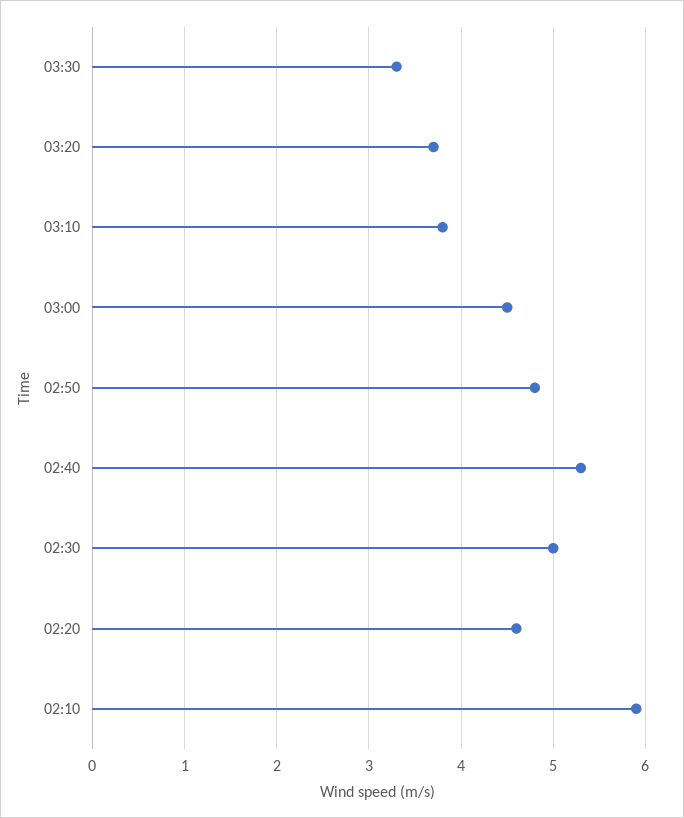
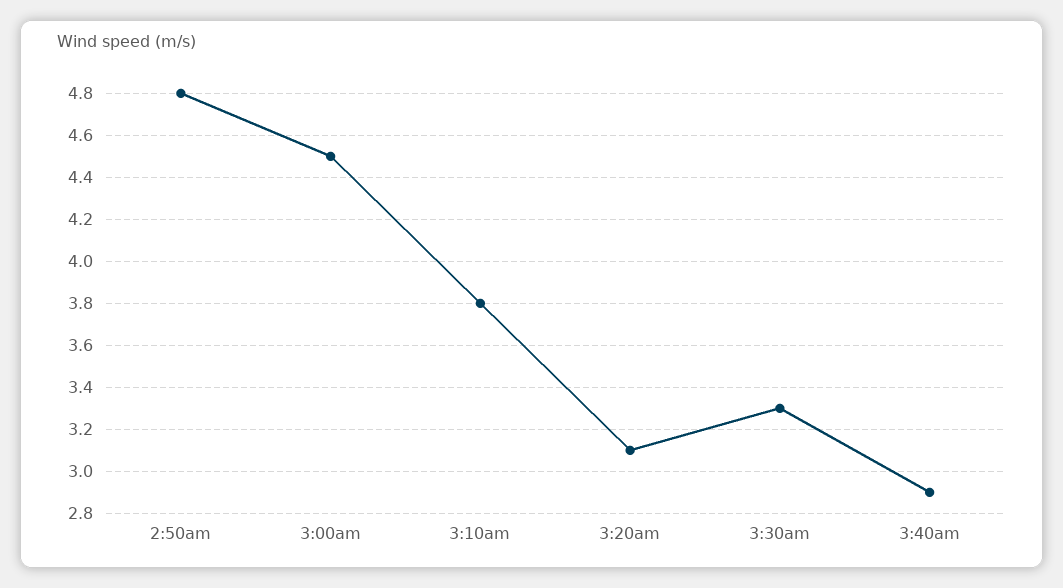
03:20: 3.7 -> 3.1
02:40: 5.3 -> none
02:30: 5 -> none
02:20: 4.6 -> none
02:10: 5.9 -> none
3:40am: none -> 2.9

